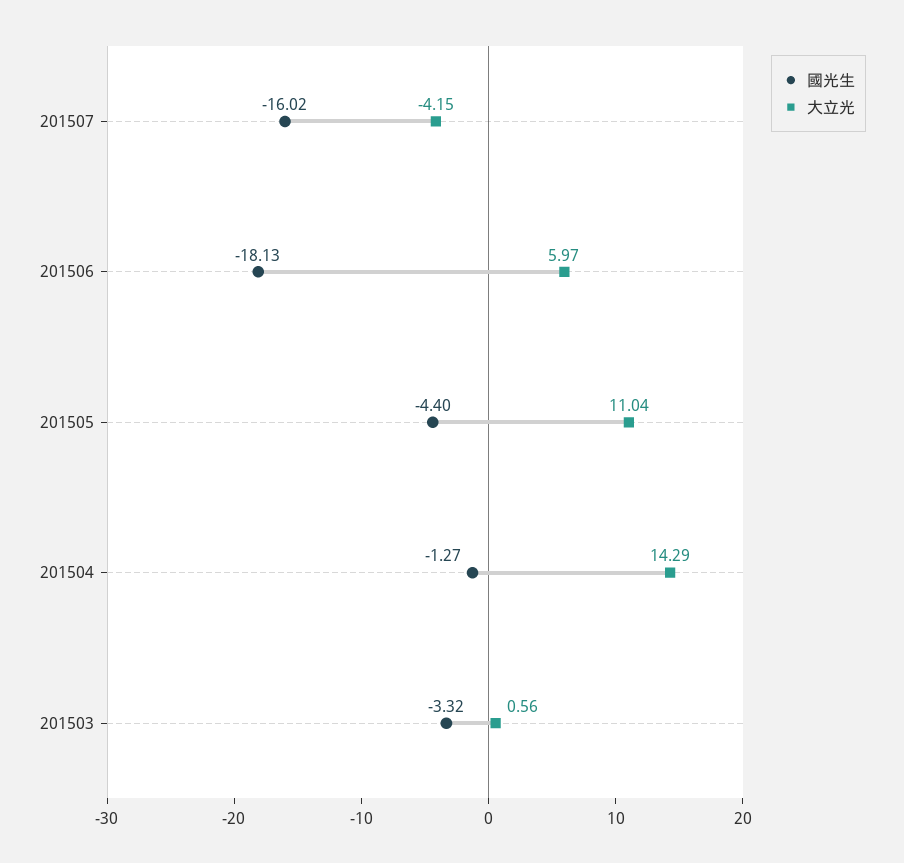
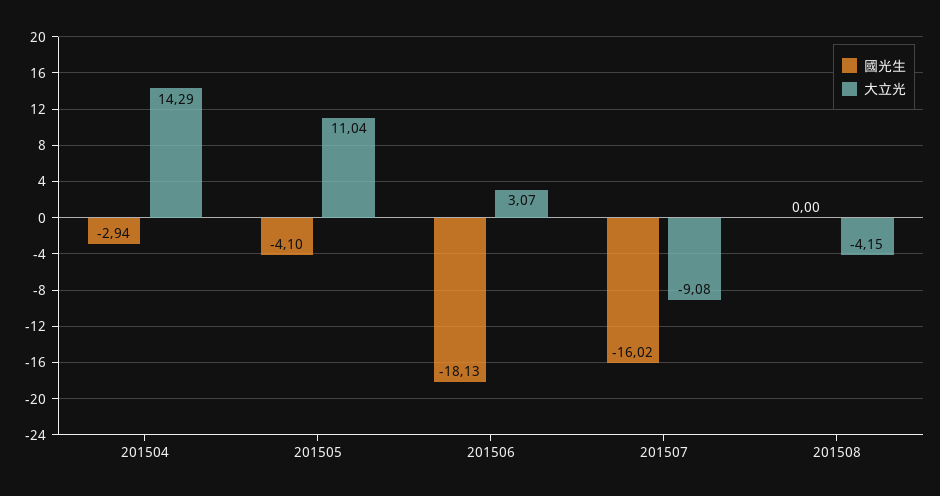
大立光, 201507: -4.15 -> -9.08
大立光, 201506: 5.97 -> 3.07
國光生, 201505: -4.4 -> -4.1
國光生, 201504: -1.27 -> -2.94
國光生, 201503: -3.32 -> none
大立光, 201503: 0.56 -> none
國光生, 201508: none -> 0
大立光, 201508: none -> -4.15

